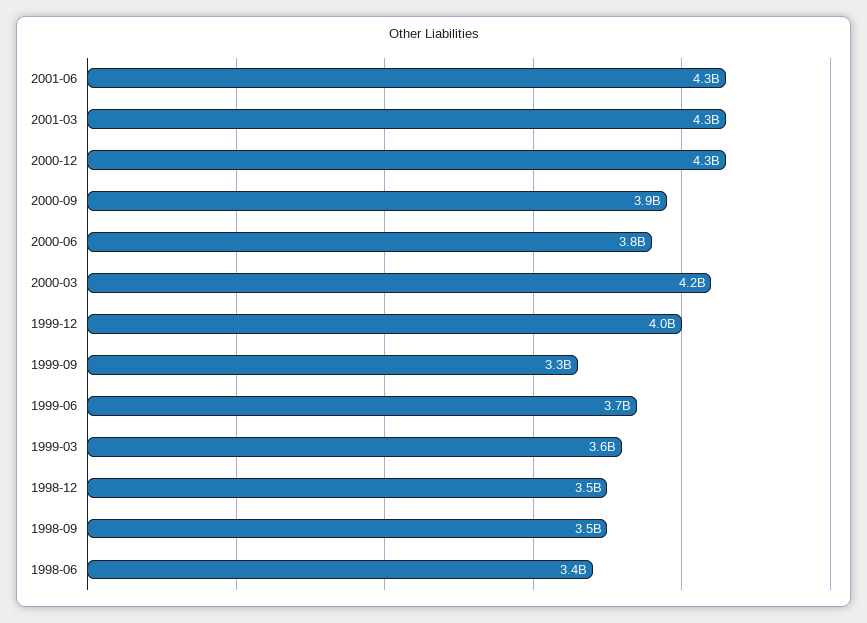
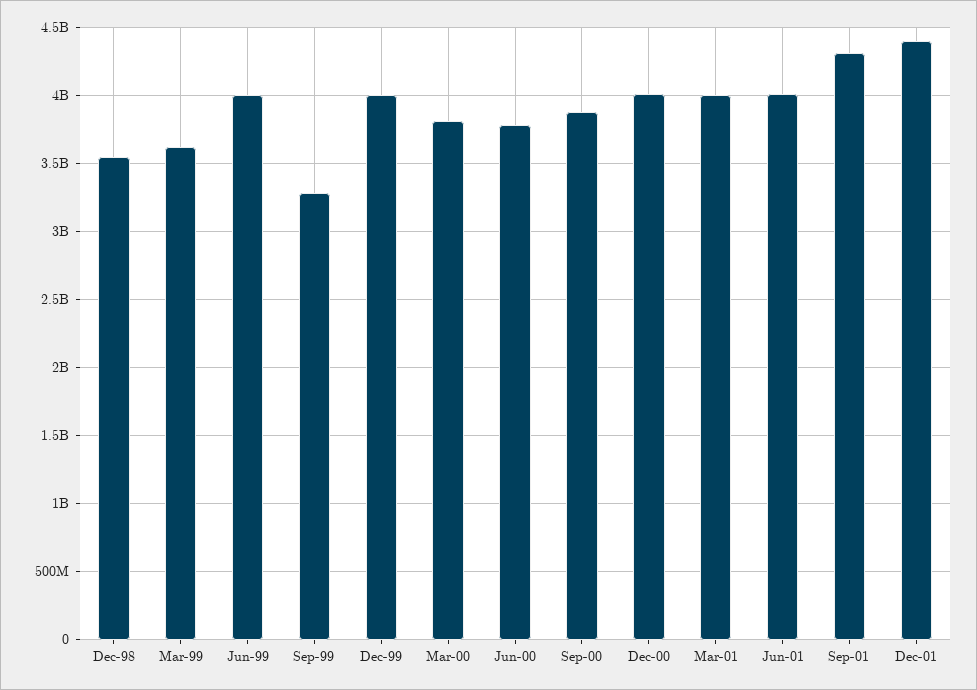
2001-06: 4300000000 -> 4000000000
2001-03: 4300000000 -> 4000000000
2000-12: 4300000000 -> 4000000000
2000-03: 4200000000 -> 3800000000
1999-06: 3700000000 -> 4000000000
1998-09: 3500000000 -> none
1998-06: 3400000000 -> none
Sep-01: none -> 4300000000
Dec-01: none -> 4400000000

